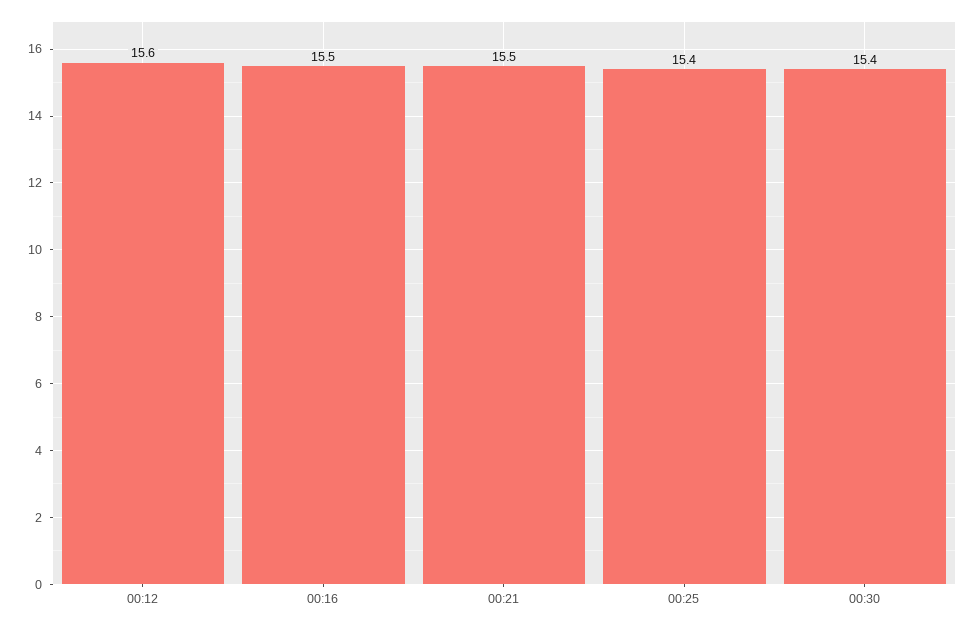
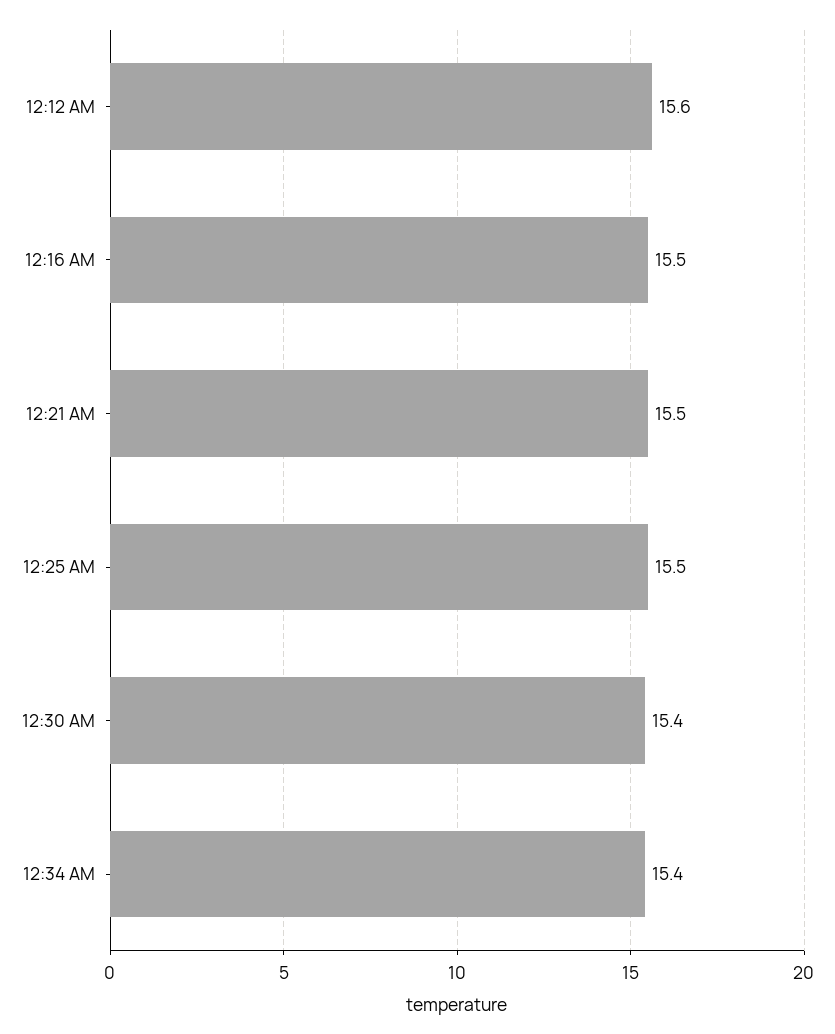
00:25: 15.4 -> 15.5
12:34 AM: none -> 15.4

